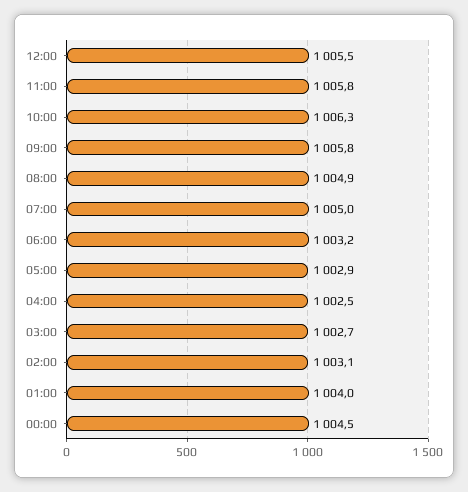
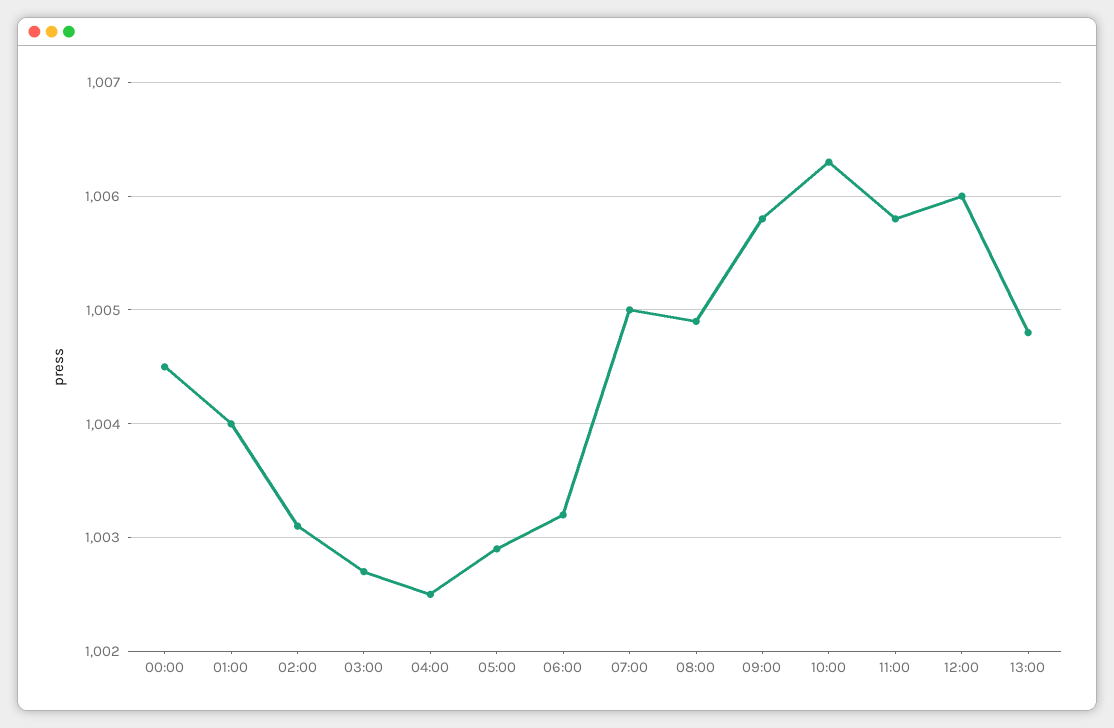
12:00: 1005.5 -> 1006
13:00: none -> 1004.8

